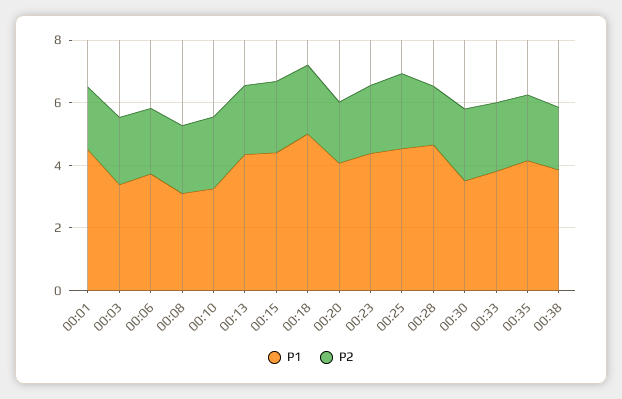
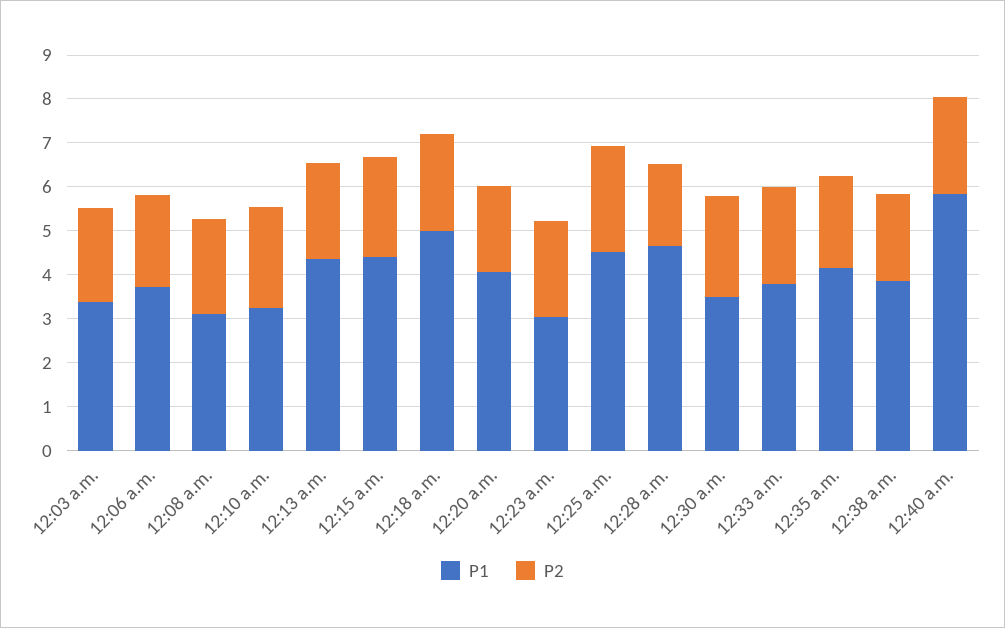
P1, 00:01: 4.5 -> none
P2, 00:01: 2 -> none
P1, 00:23: 4.5 -> 3
P1, 12:40 a.m.: none -> 5.8
P2, 12:40 a.m.: none -> 2.2

